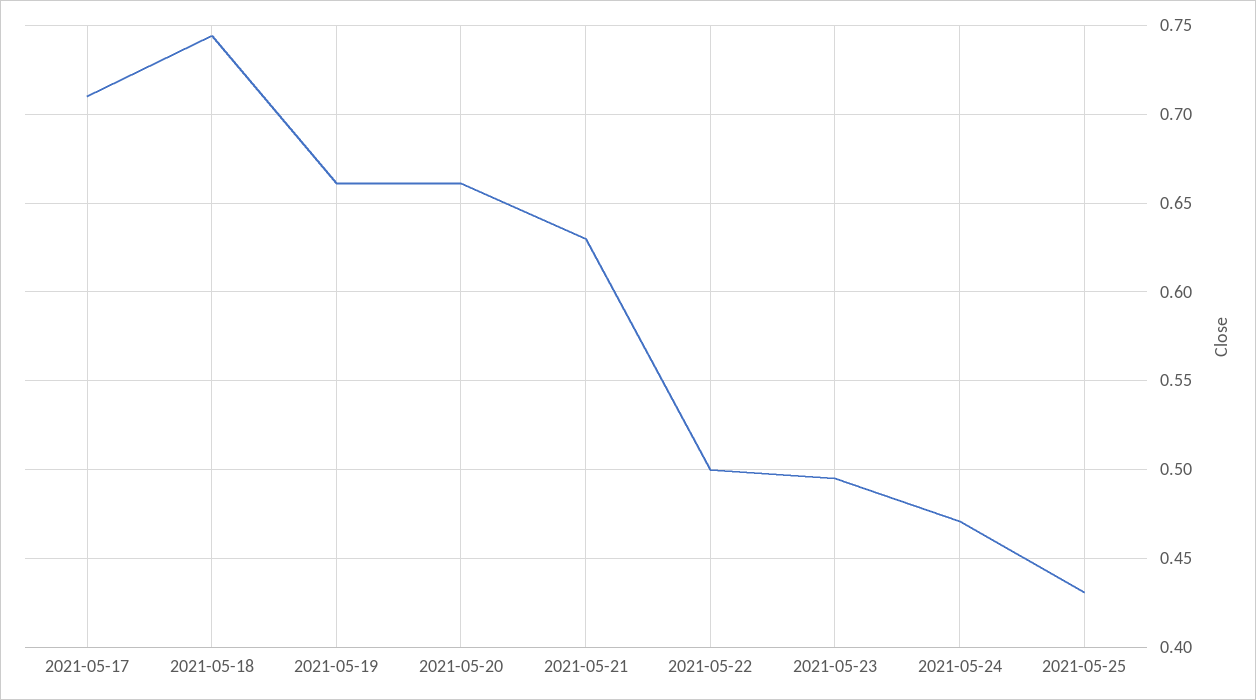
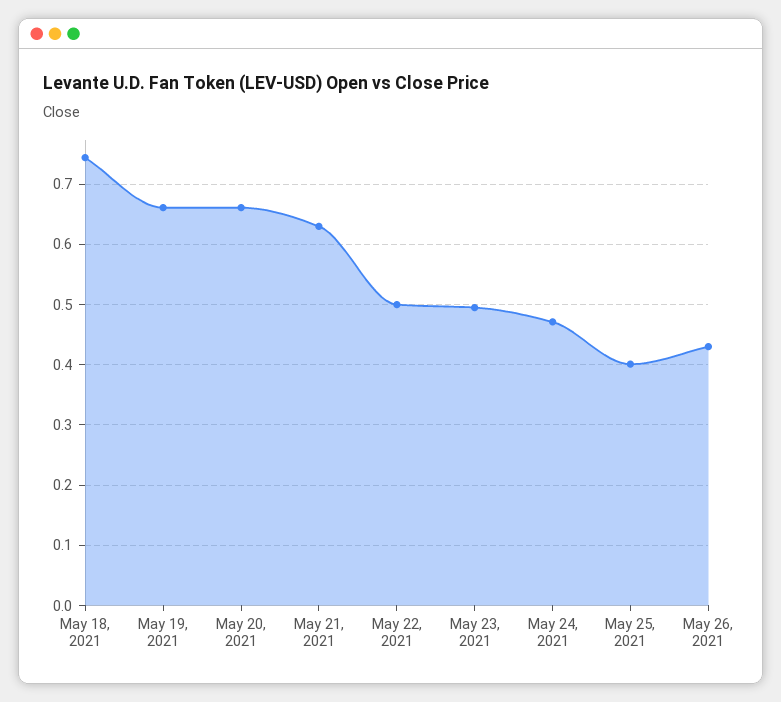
2021-05-17: 0.71 -> none
2021-05-25: 0.43 -> 0.4
May 26, 2021: none -> 0.43

